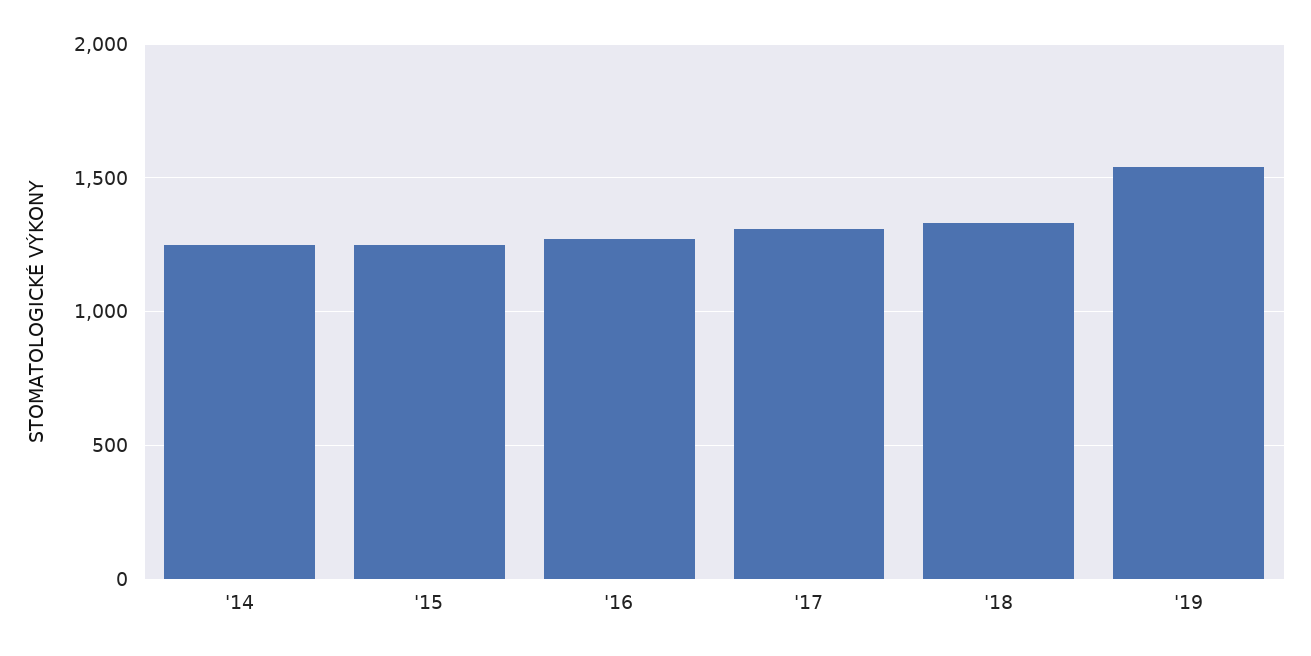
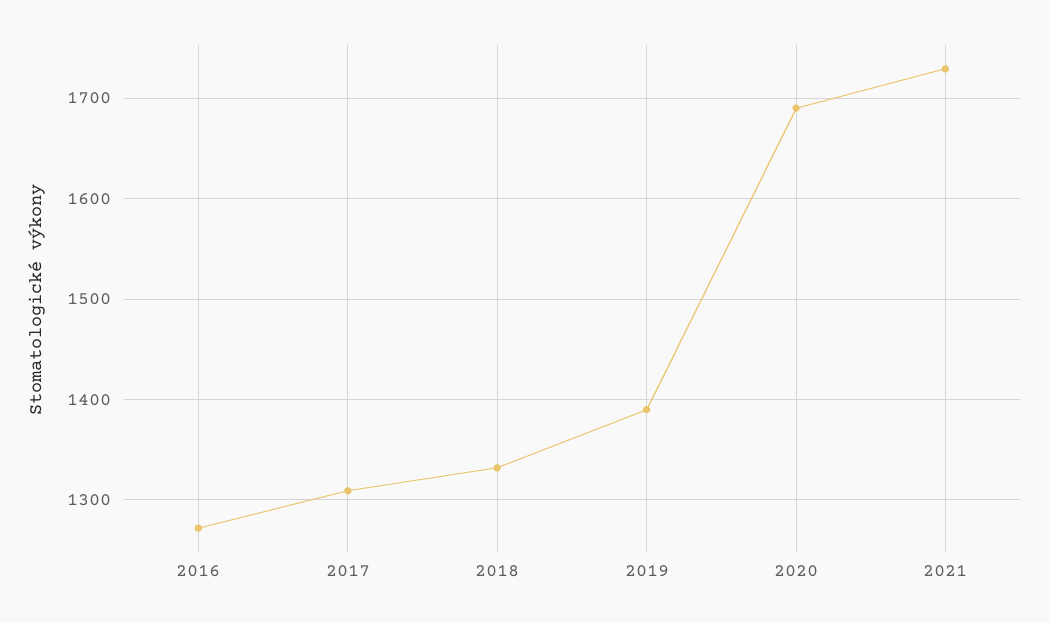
'14: 1250 -> none
'15: 1250 -> none
'19: 1550 -> 1390
2020: none -> 1690
2021: none -> 1730

